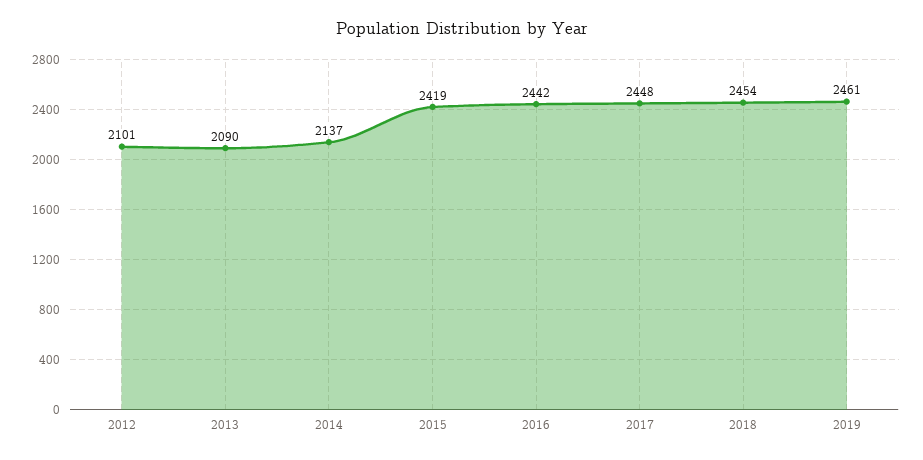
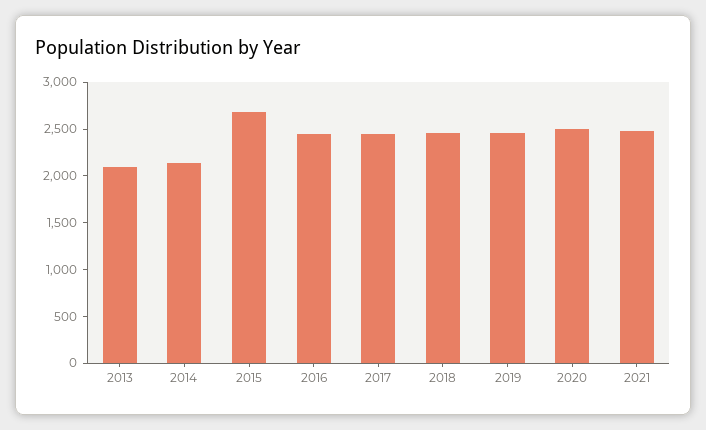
2012: 2101 -> none
2015: 2419 -> 2700
2020: none -> 2500
2021: none -> 2500

